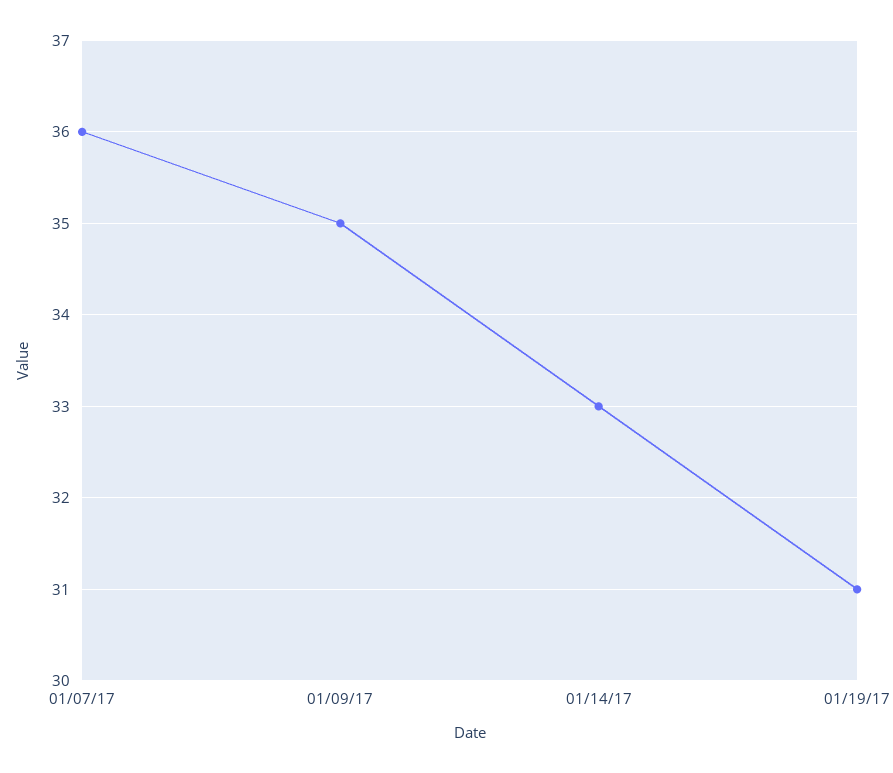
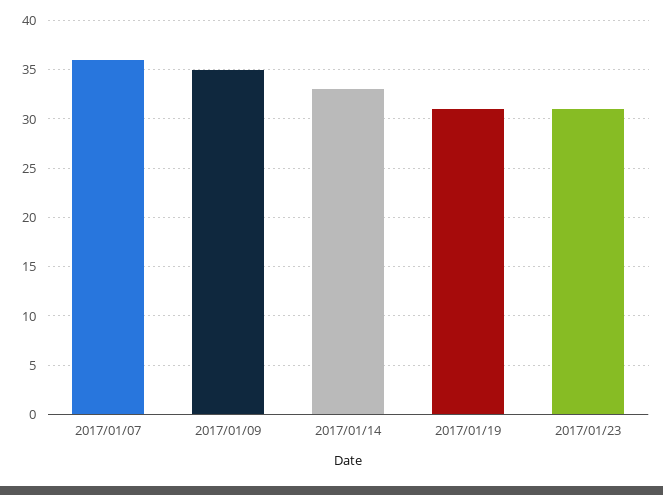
2017/01/23: none -> 31

